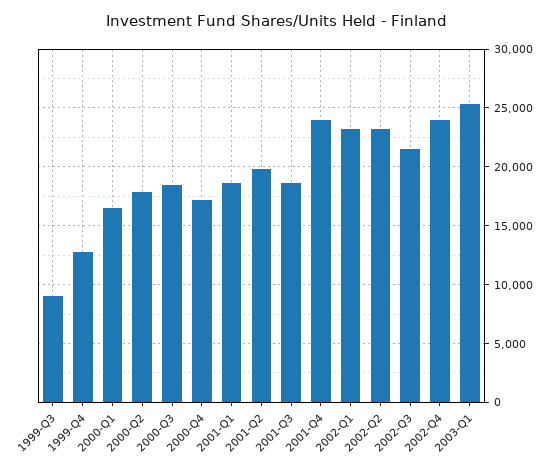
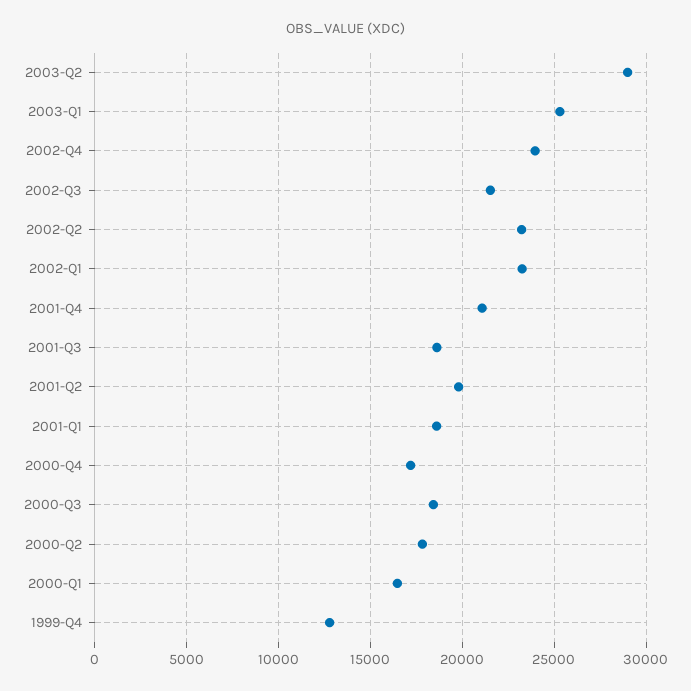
1999-Q3: 9000 -> none
2001-Q4: 24000 -> 21000
2003-Q2: none -> 29000

